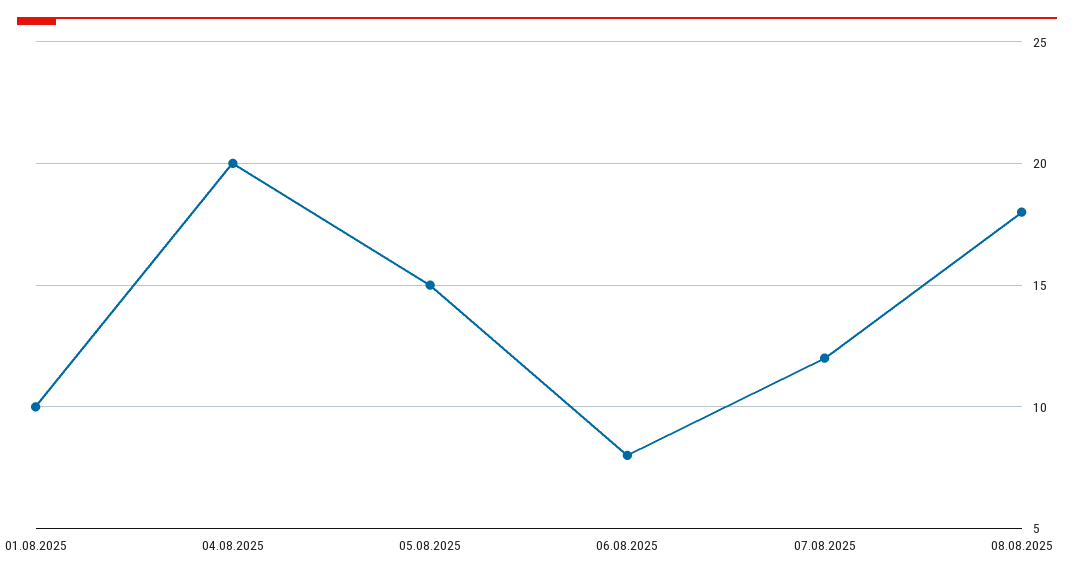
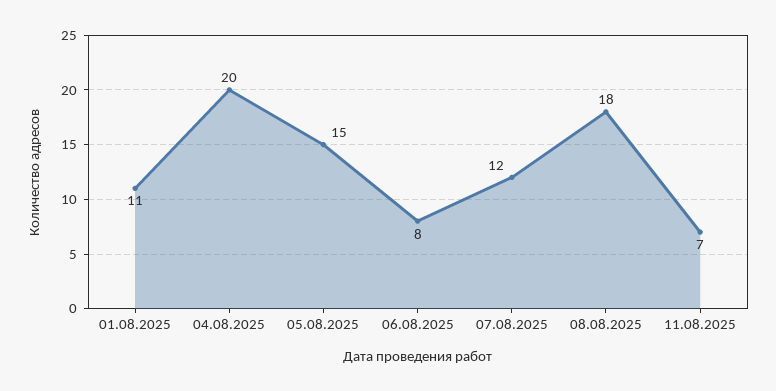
01.08.2025: 10 -> 11
11.08.2025: none -> 7

